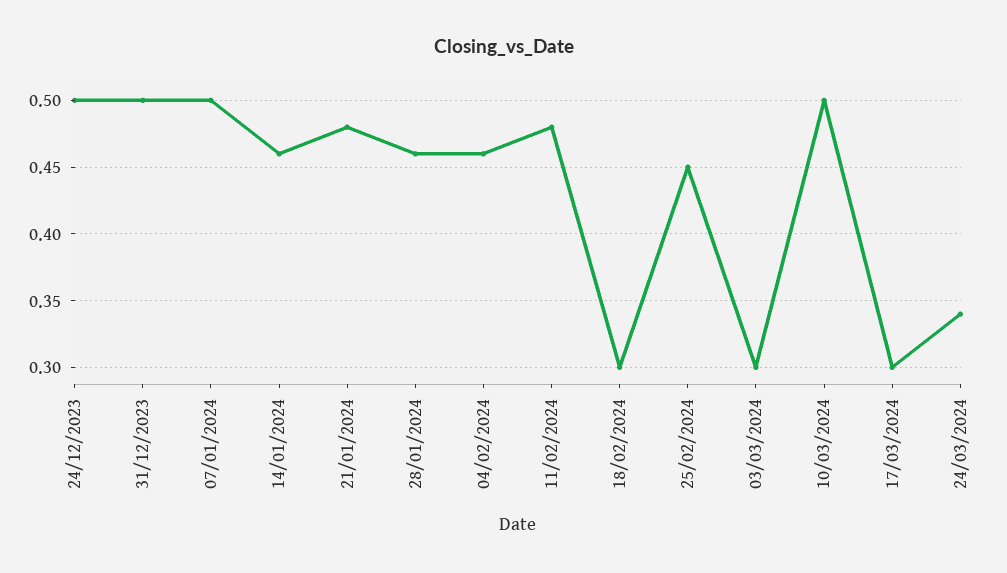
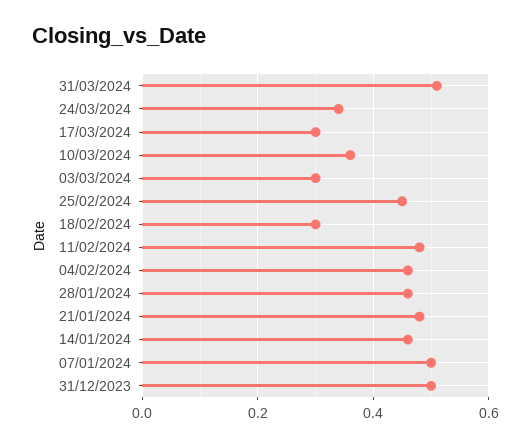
24/12/2023: 0.5 -> none
10/03/2024: 0.5 -> 0.35
31/03/2024: none -> 0.5

